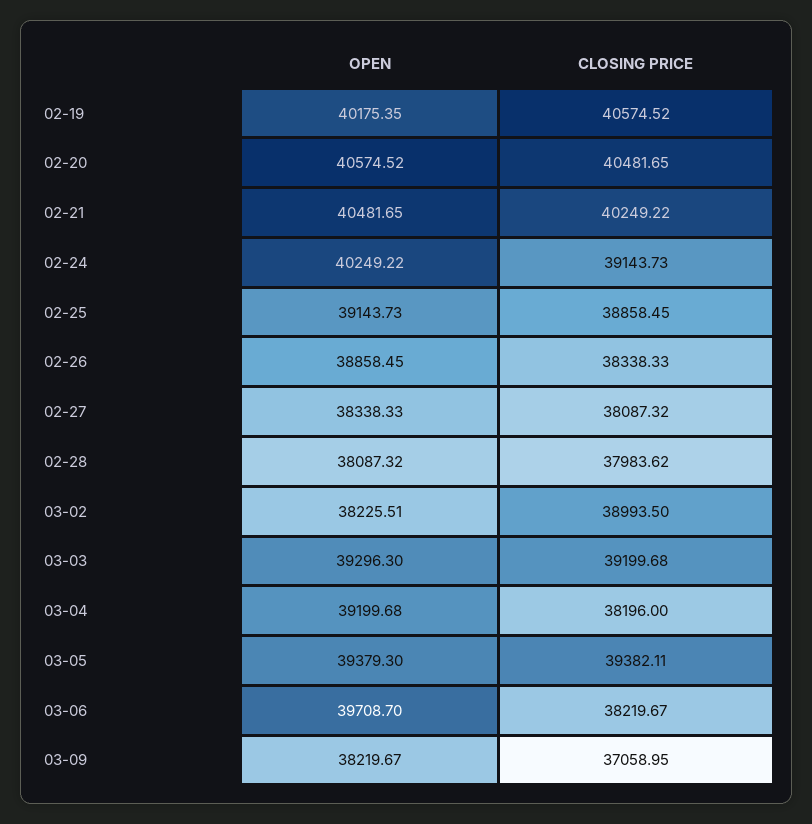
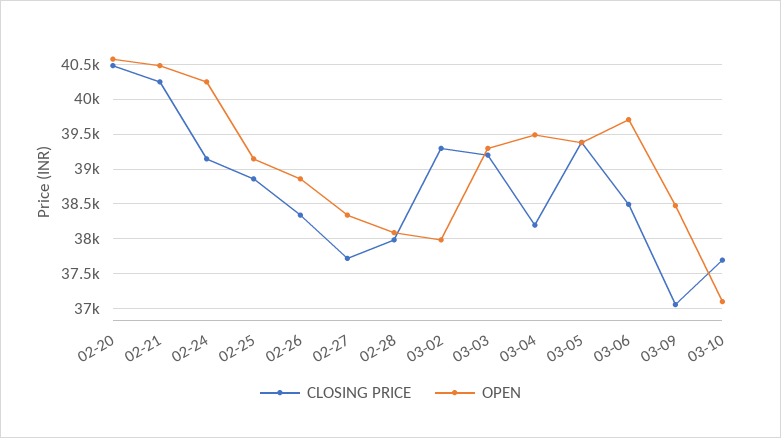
OPEN, 02-19: 40175.35 -> none
CLOSING PRICE, 02-19: 40574.52 -> none
CLOSING PRICE, 02-27: 38087.32 -> 37700
OPEN, 03-02: 38225.51 -> 38000
CLOSING PRICE, 03-02: 38993.5 -> 39300
OPEN, 03-04: 39199.68 -> 39500
CLOSING PRICE, 03-06: 38219.67 -> 38500
OPEN, 03-09: 38219.67 -> 38500
CLOSING PRICE, 03-10: none -> 37700
OPEN, 03-10: none -> 37100

